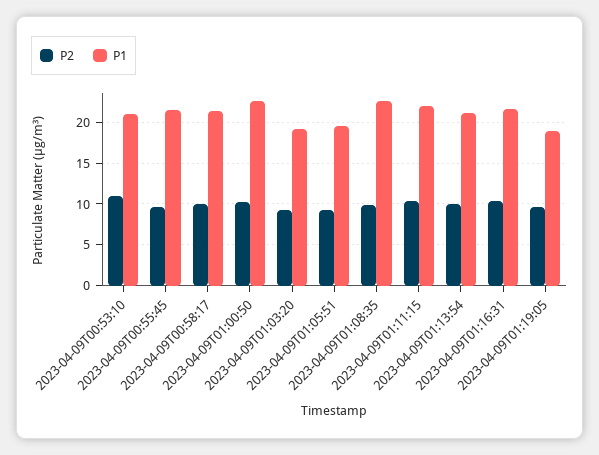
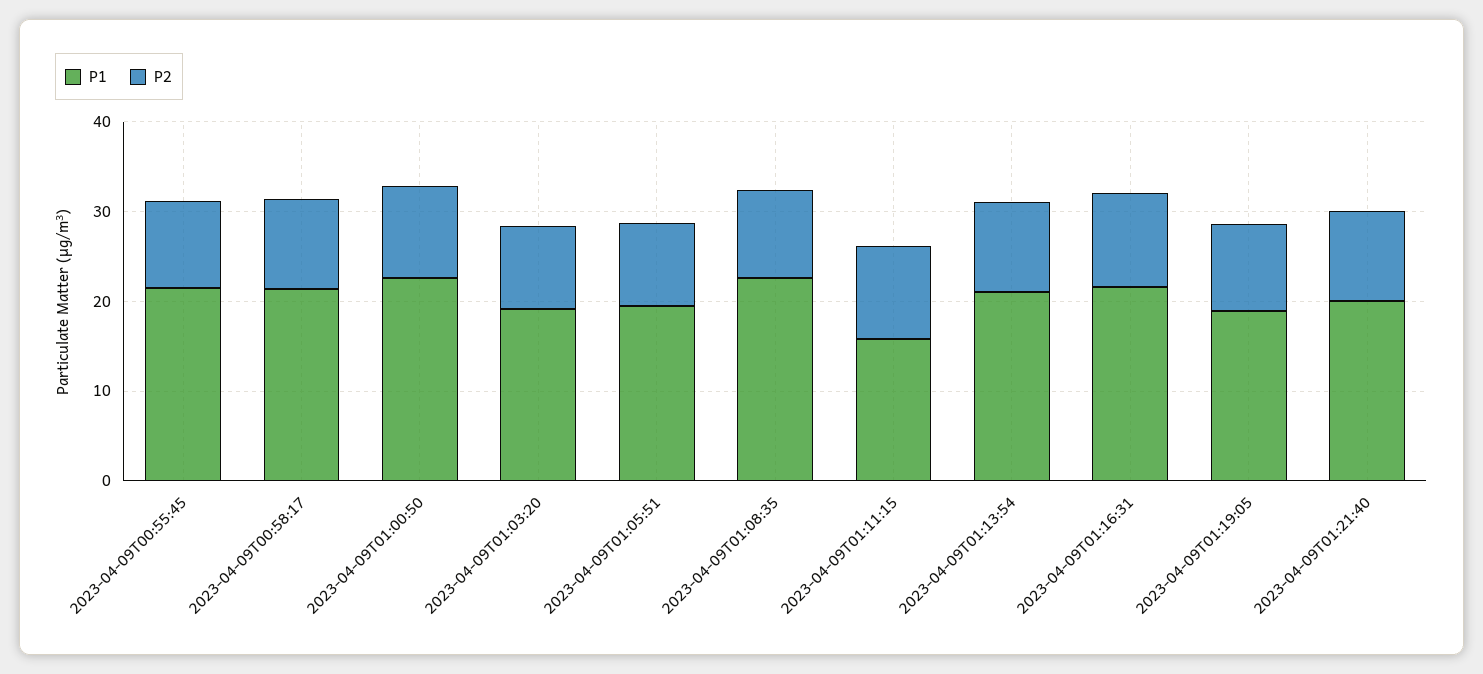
P2, 2023-04-09T00:53:10: 11 -> none
P1, 2023-04-09T00:53:10: 21 -> none
P1, 2023-04-09T01:11:15: 22 -> 16
P1, 2023-04-09T01:21:40: none -> 20
P2, 2023-04-09T01:21:40: none -> 10

